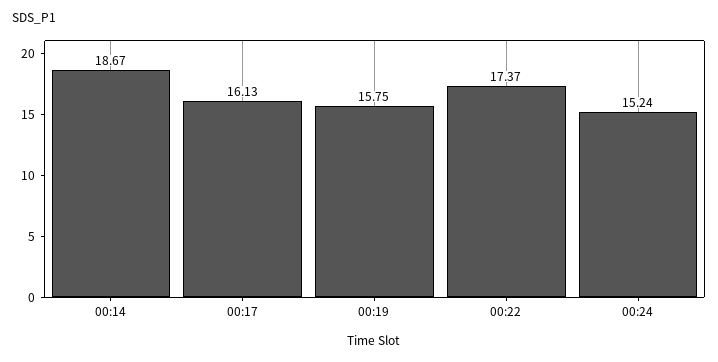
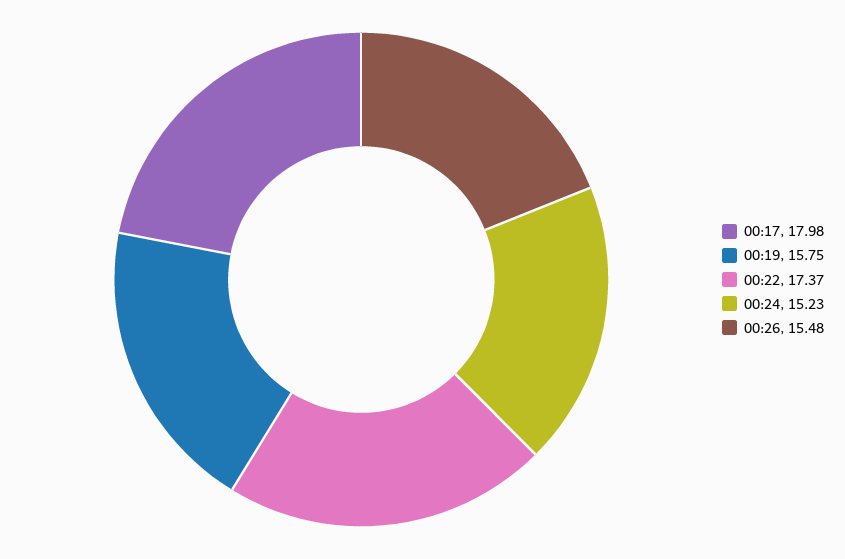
00:14: 18.67 -> none
00:17: 16.13 -> 17.98
00:24: 15.24 -> 15.23
00:26: none -> 15.48

